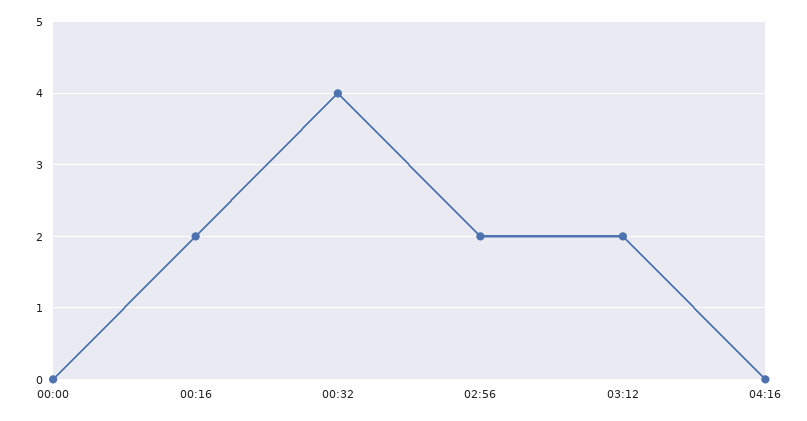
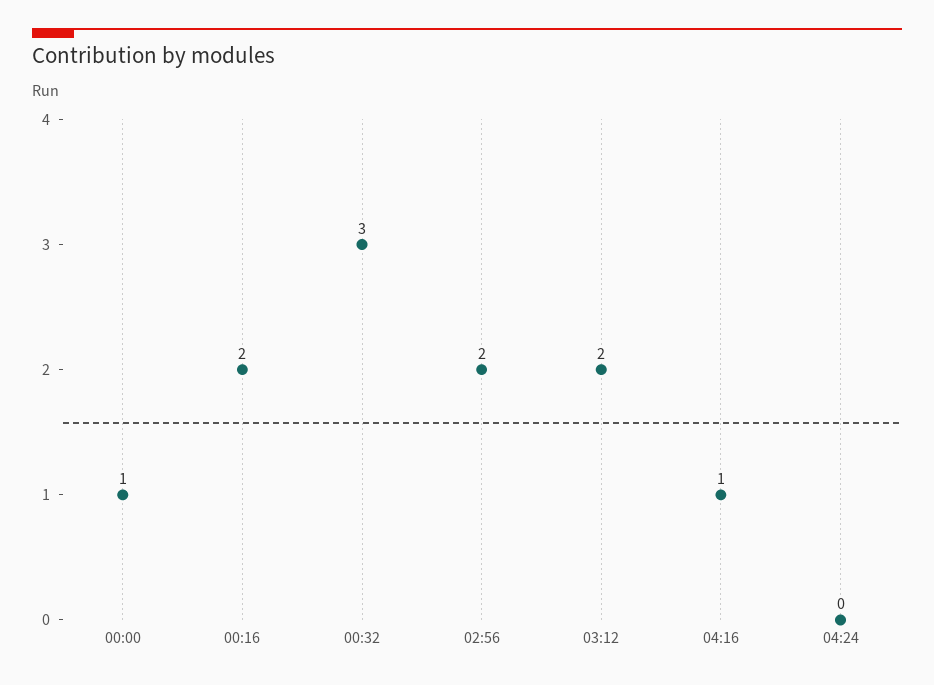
00:00: 0 -> 1
00:32: 4 -> 3
04:16: 0 -> 1
04:24: none -> 0

